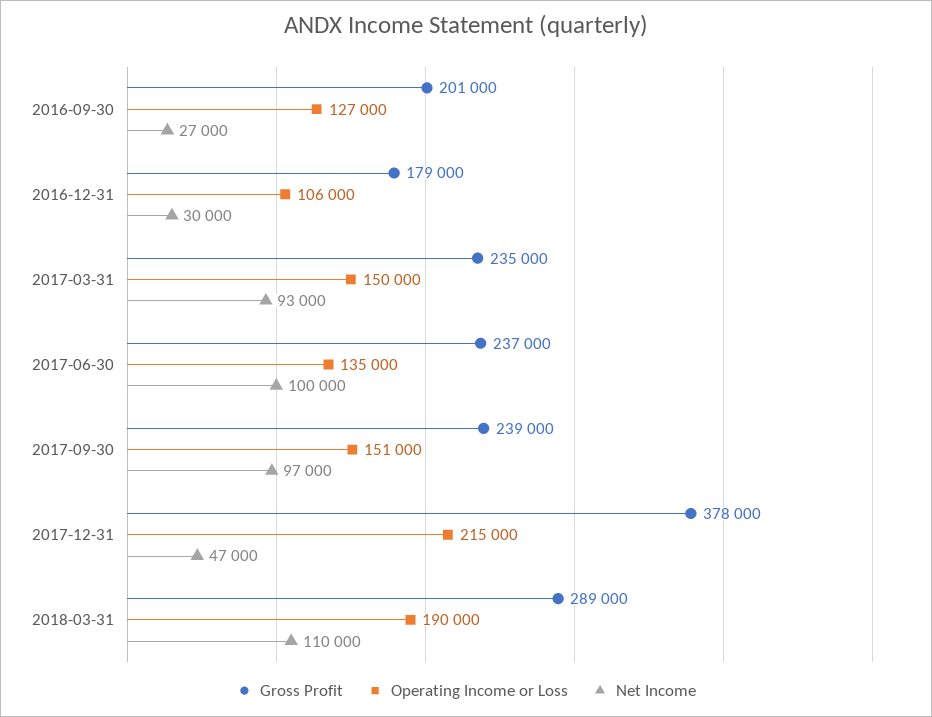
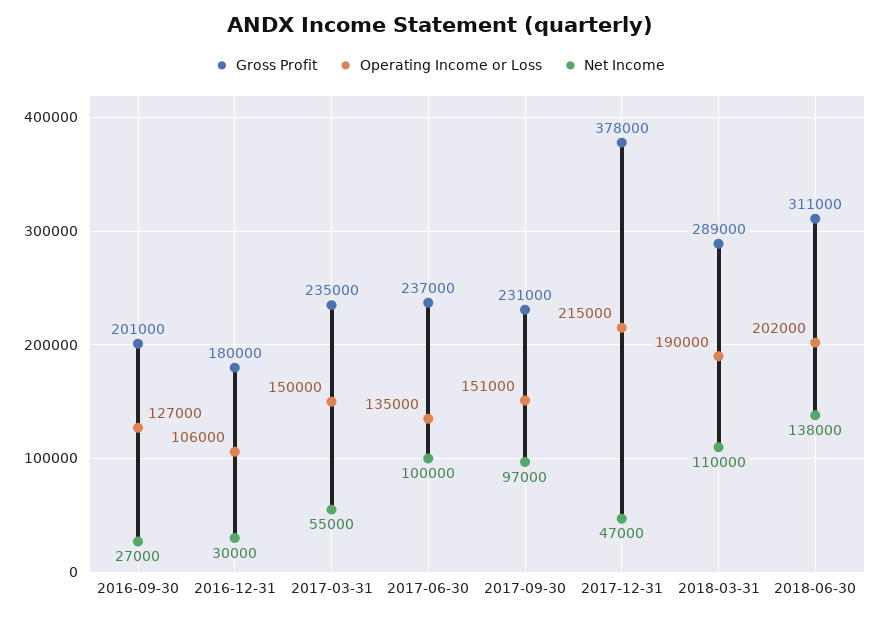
Gross Profit, 2016-12-31: 179000 -> 180000
Net Income, 2017-03-31: 93000 -> 55000
Gross Profit, 2017-09-30: 239000 -> 231000
Gross Profit, 2018-06-30: none -> 311000
Operating Income or Loss, 2018-06-30: none -> 202000
Net Income, 2018-06-30: none -> 138000

